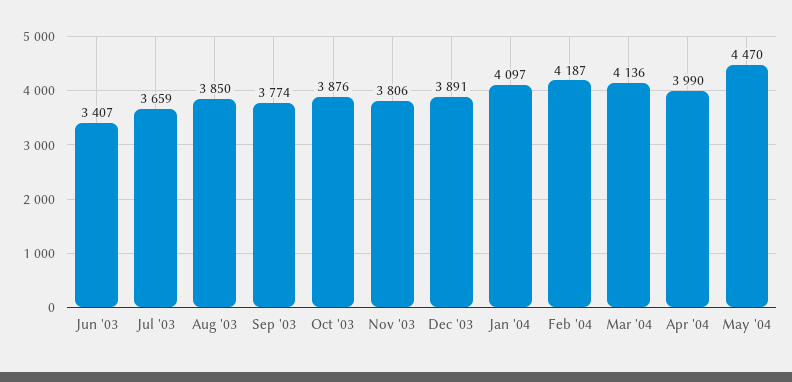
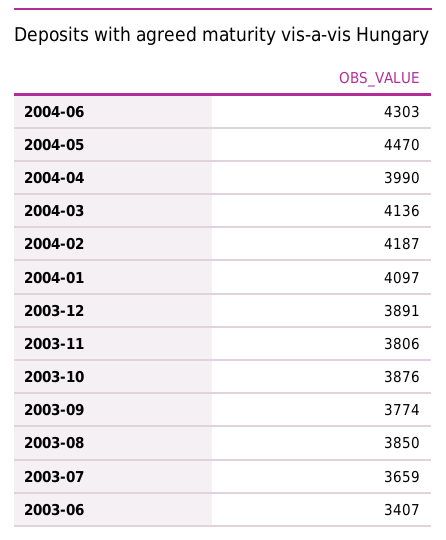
2004-06: none -> 4303

